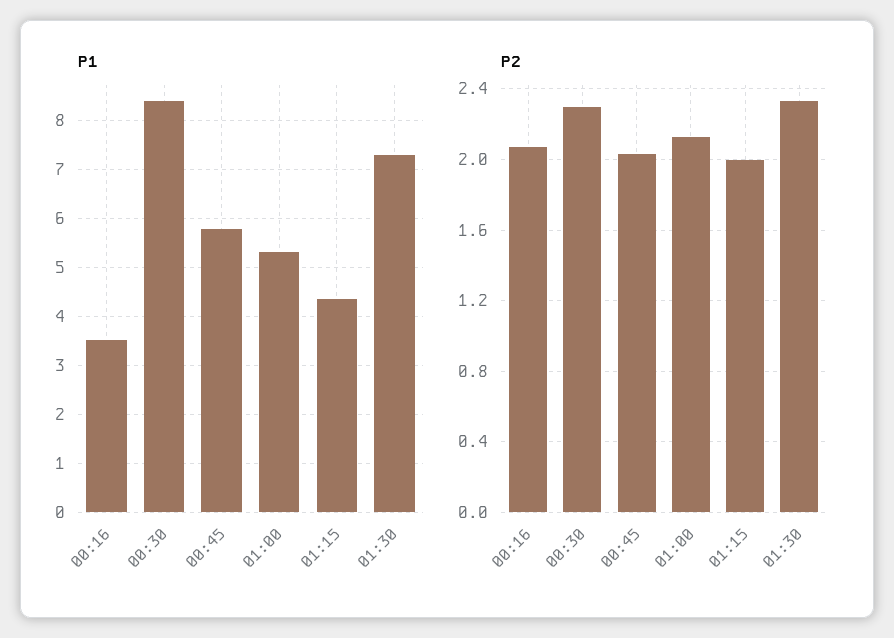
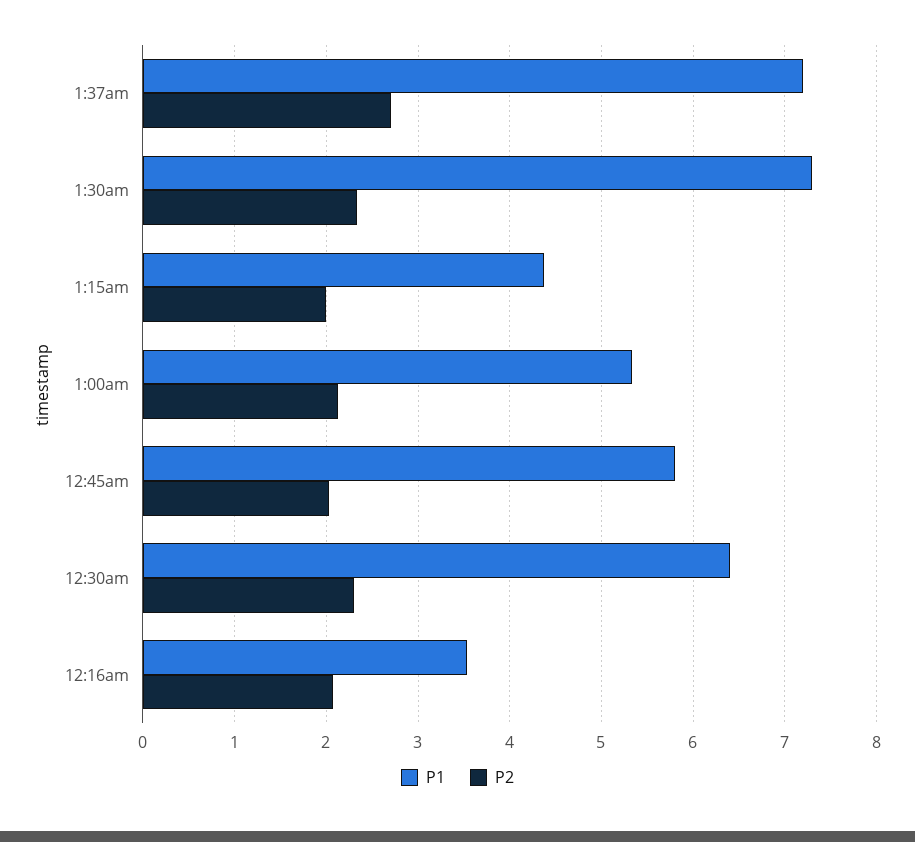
P1, 00:30: 8.4 -> 6.4
P1, 1:37am: none -> 7.2
P2, 1:37am: none -> 2.7

